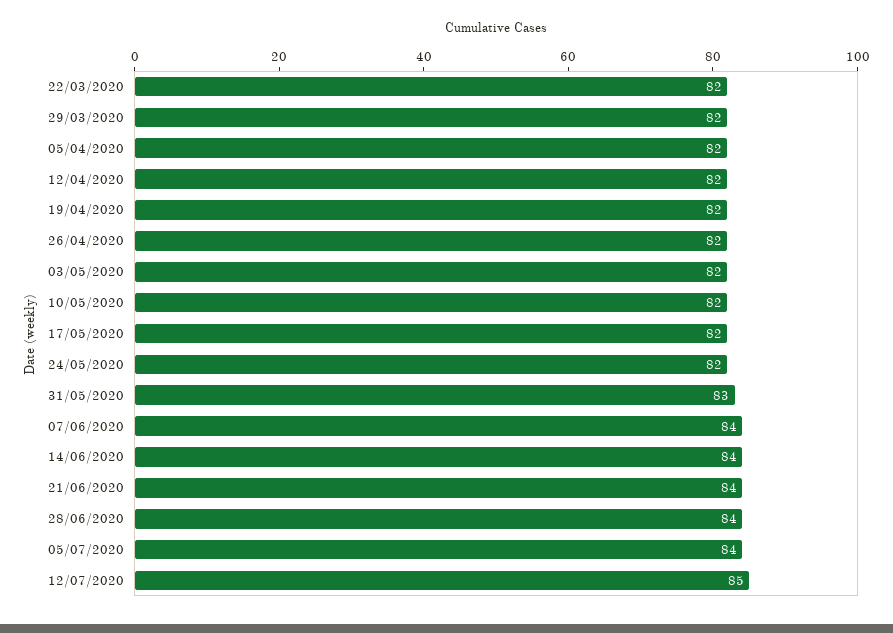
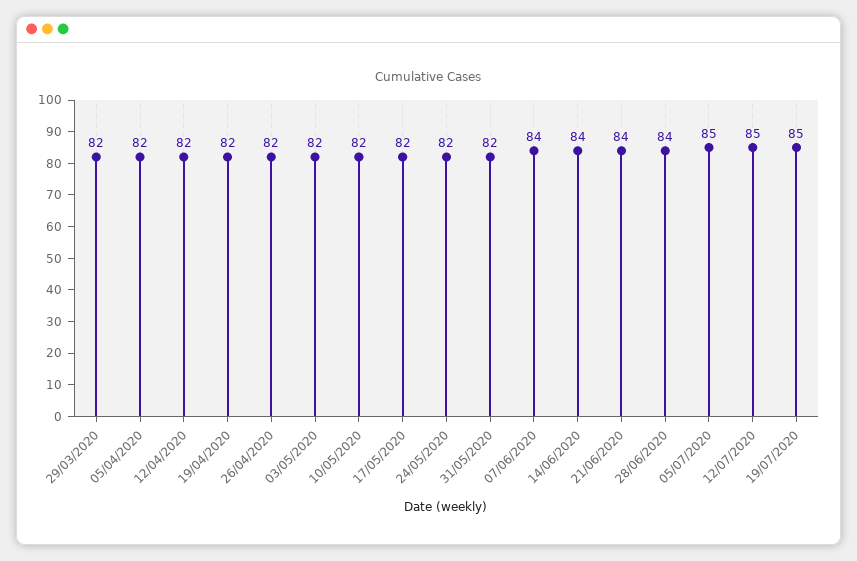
22/03/2020: 82 -> none
31/05/2020: 83 -> 82
05/07/2020: 84 -> 85
19/07/2020: none -> 85

